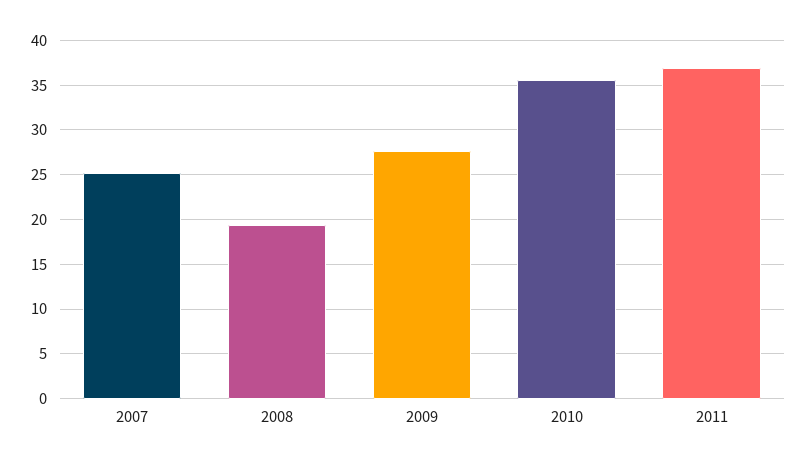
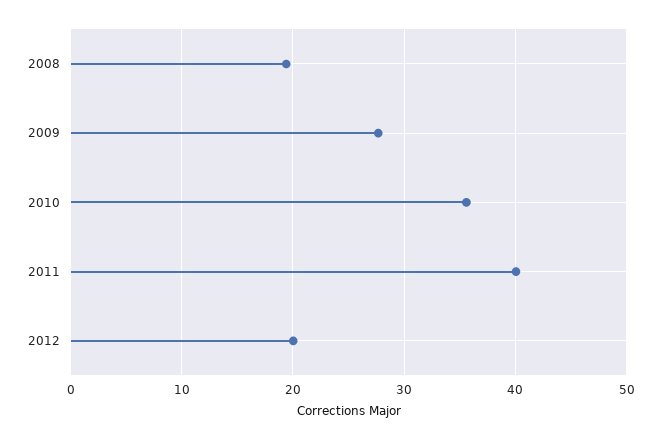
2007: 25 -> none
2011: 37 -> 40
2012: none -> 20

